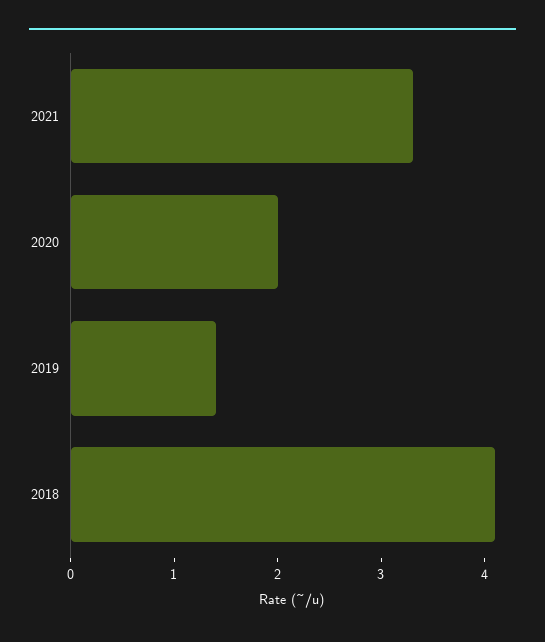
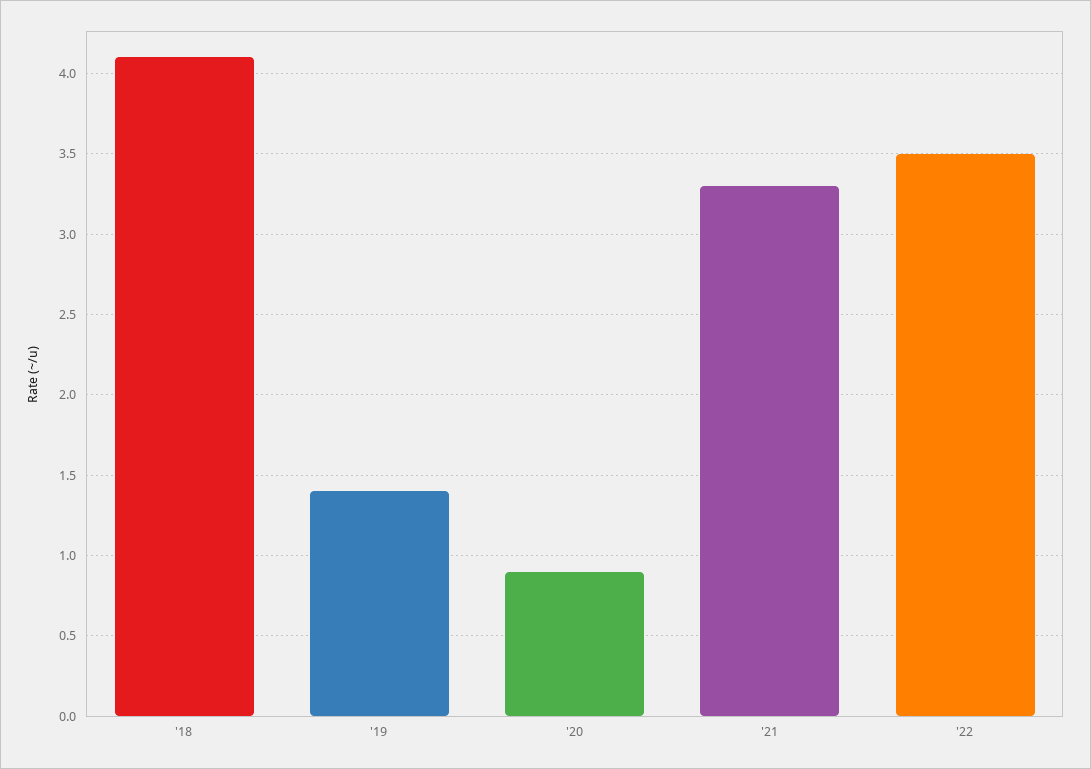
2020: 2 -> 0.9
'22: none -> 3.5

